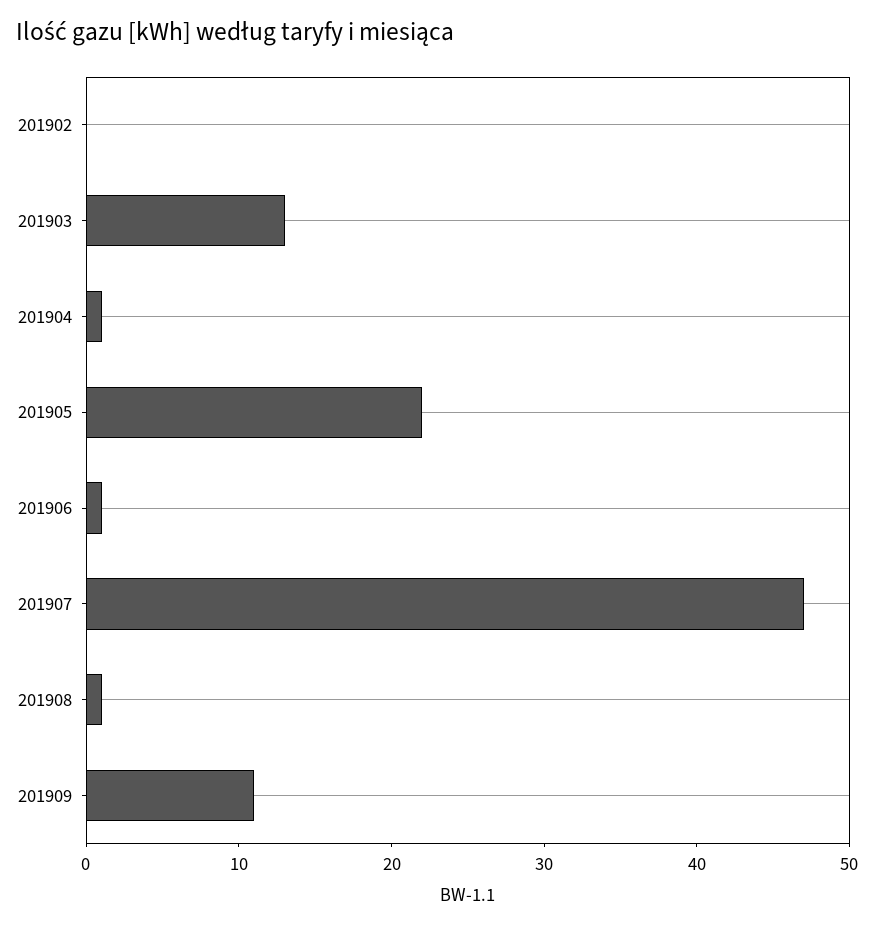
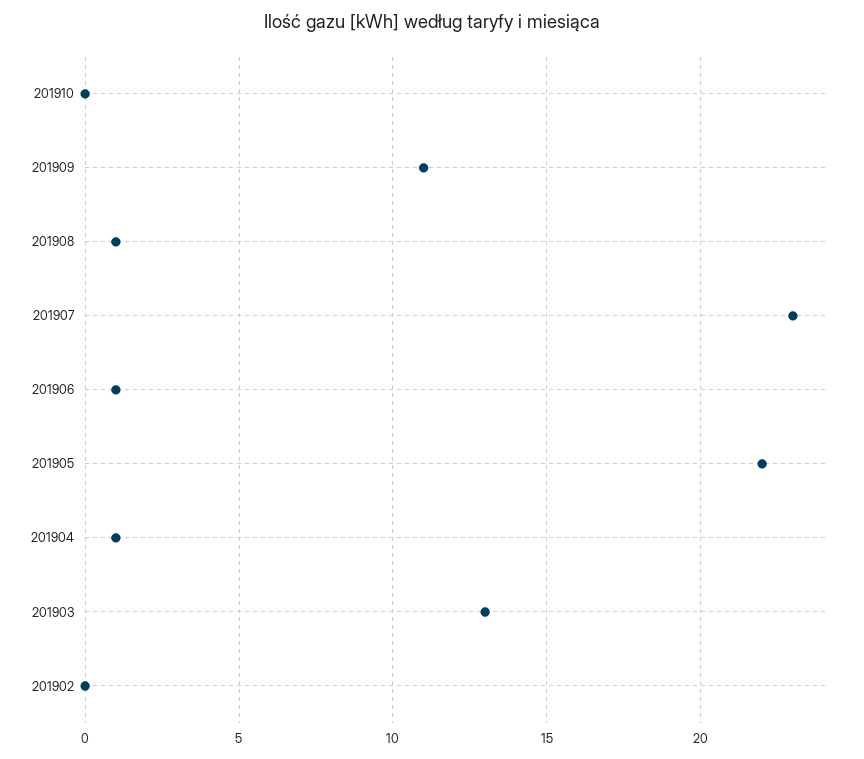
201907: 47 -> 23
201910: none -> 0

